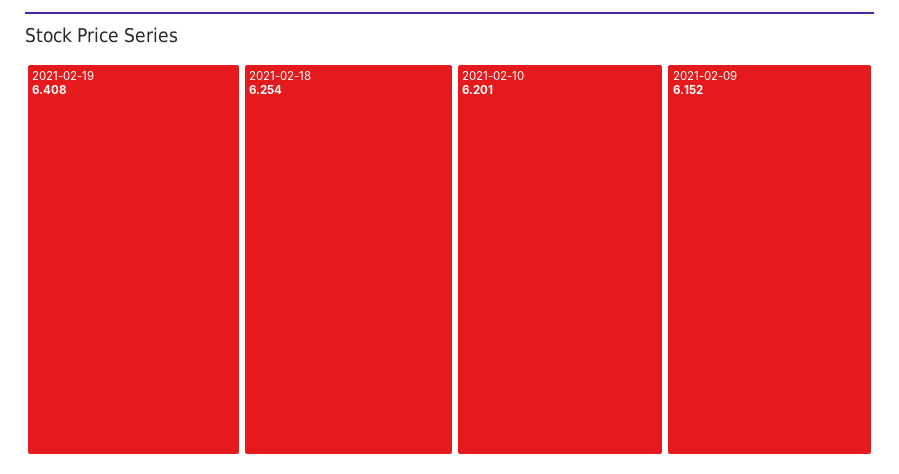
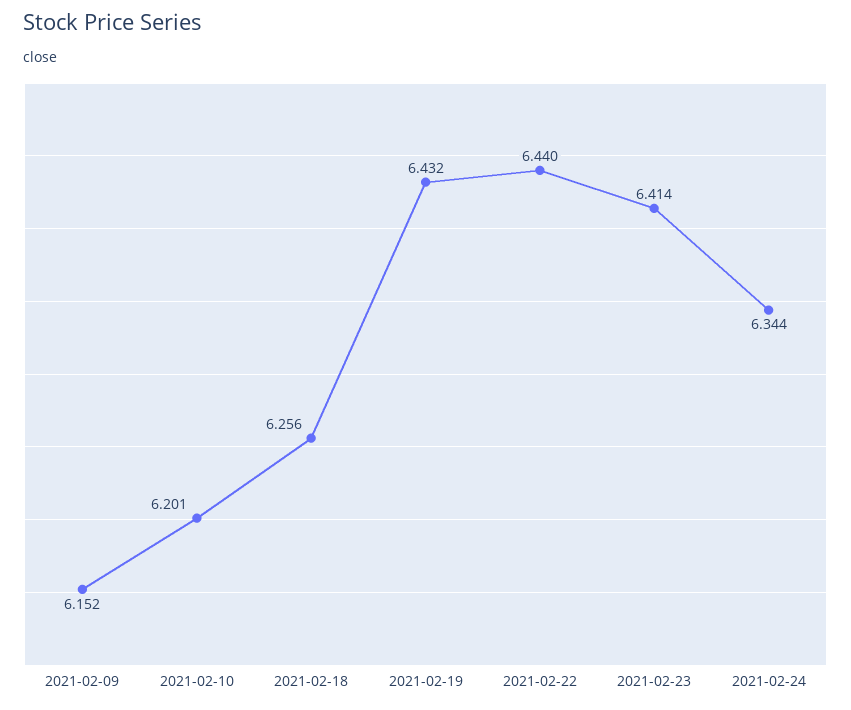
2021-02-19: 6.408 -> 6.432
2021-02-18: 6.254 -> 6.256
2021-02-22: none -> 6.44
2021-02-23: none -> 6.414
2021-02-24: none -> 6.344

